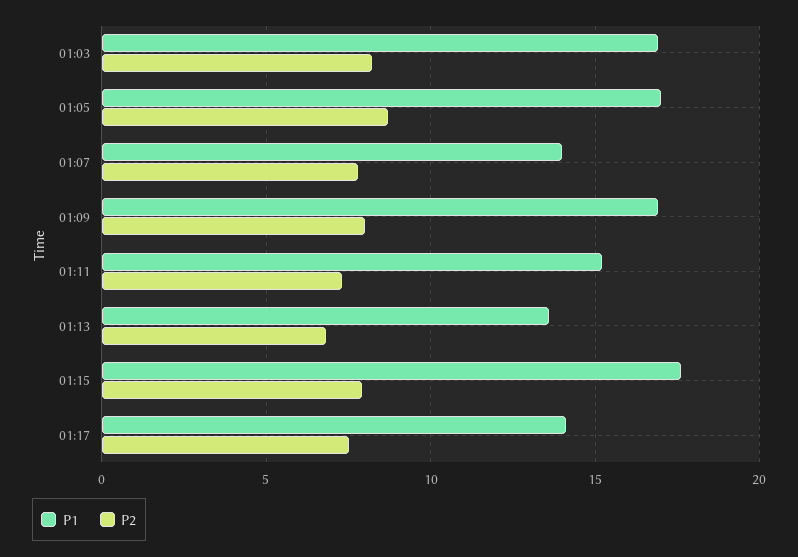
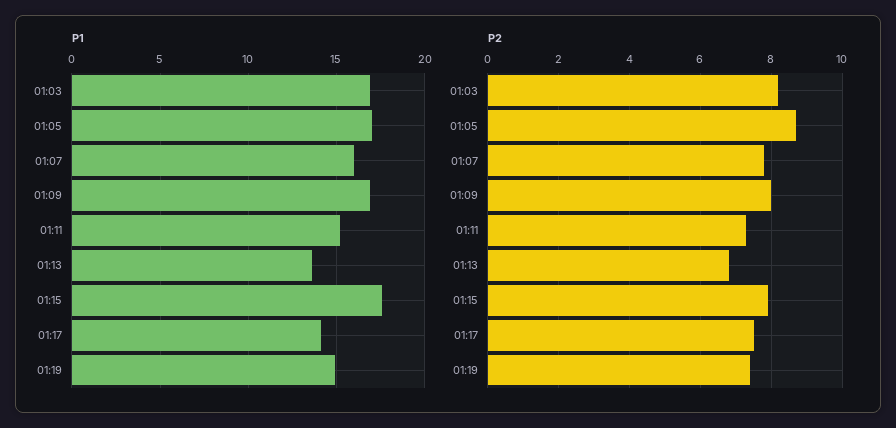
P1, 01:07: 14 -> 16
P1, 01:19: none -> 15
P2, 01:19: none -> 7.5

